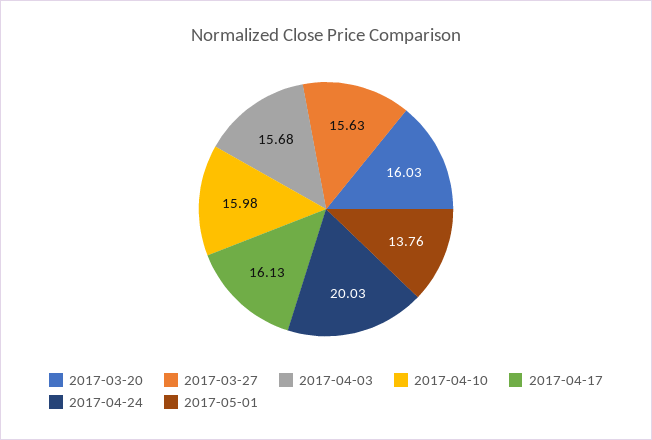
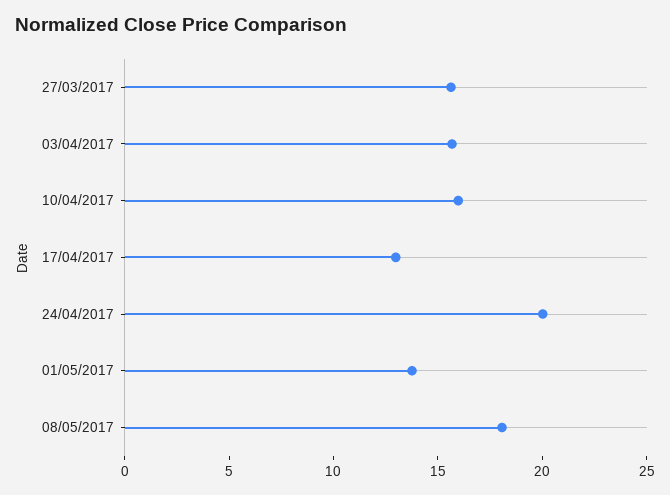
2017-03-20: 16.03 -> none
2017-04-17: 16.13 -> 13
08/05/2017: none -> 18

